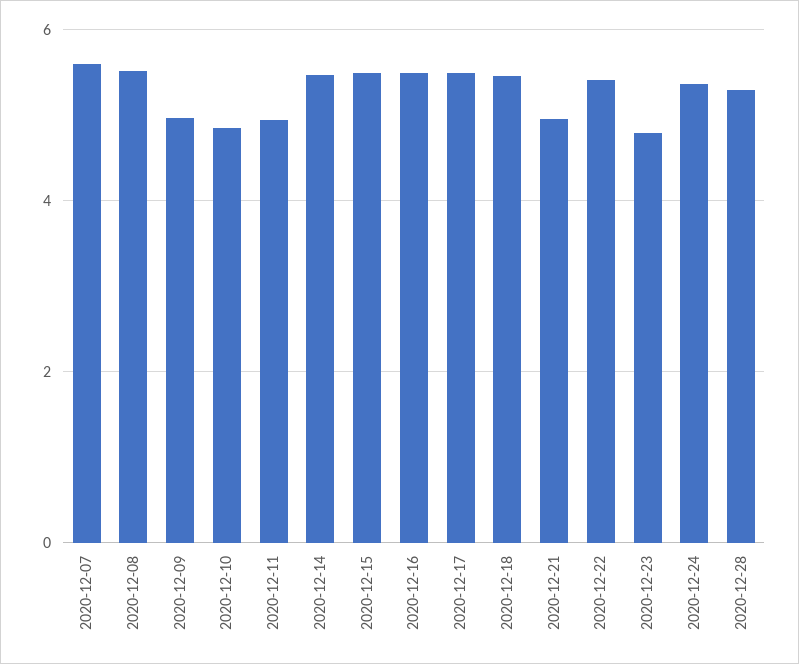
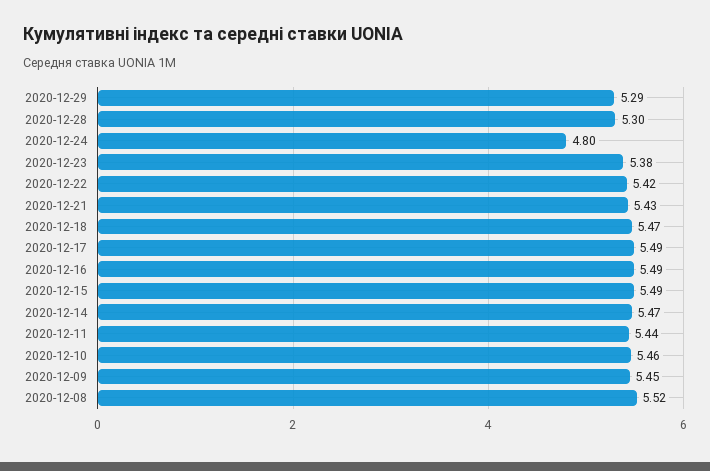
2020-12-07: 5.6 -> none
2020-12-09: 5 -> 5.45
2020-12-10: 4.8 -> 5.46
2020-12-11: 5 -> 5.44
2020-12-21: 5 -> 5.43
2020-12-23: 4.8 -> 5.38
2020-12-24: 5.4 -> 4.8
2020-12-29: none -> 5.29

